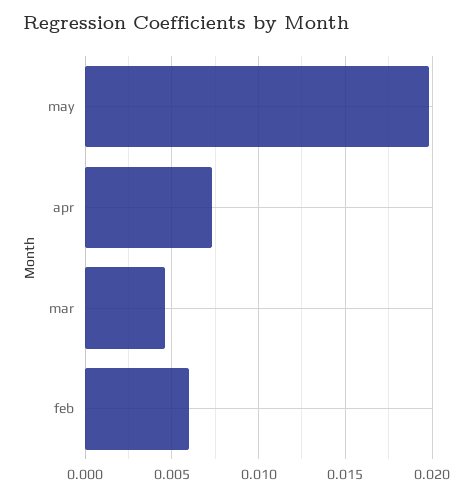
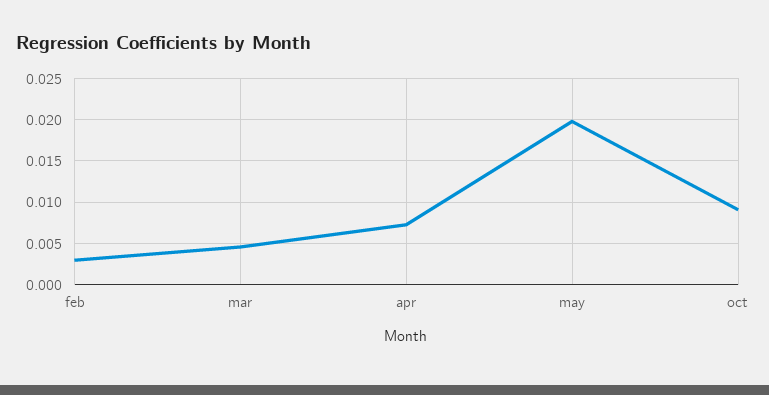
feb: 0.006 -> 0.003
oct: none -> 0.009

